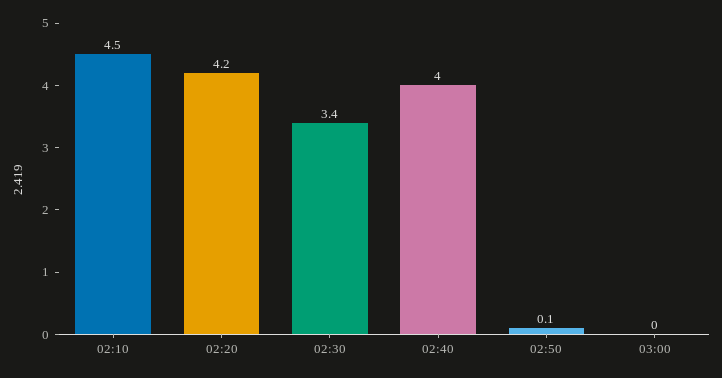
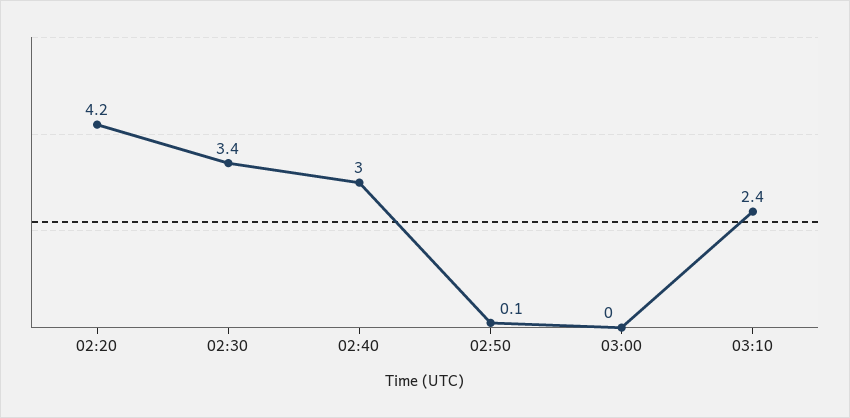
02:10: 4.5 -> none
02:40: 4 -> 3
03:10: none -> 2.4

